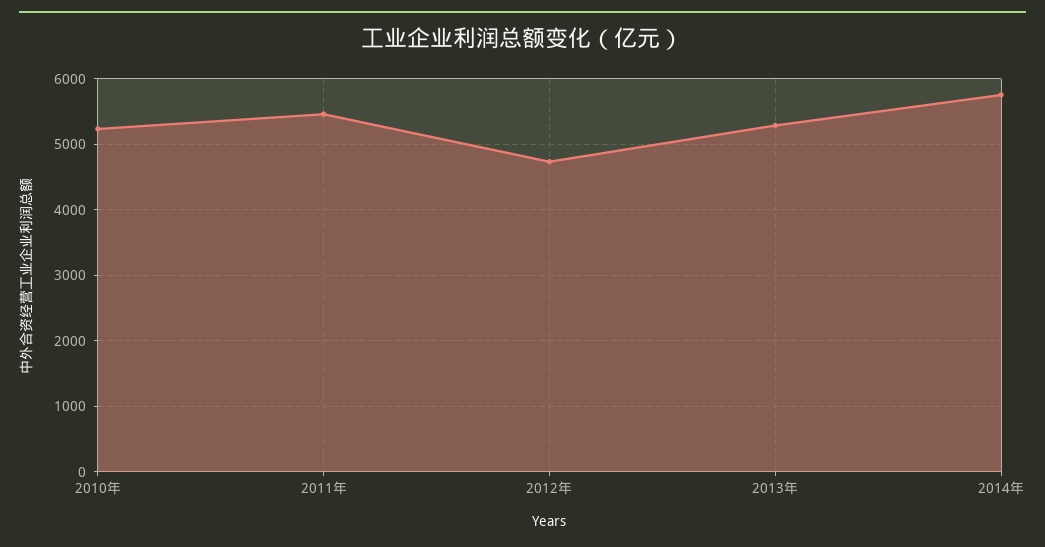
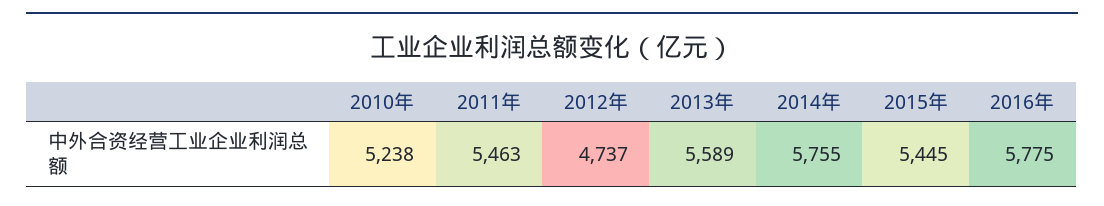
2013年: 5300 -> 5589
2015年: none -> 5445
2016年: none -> 5775

